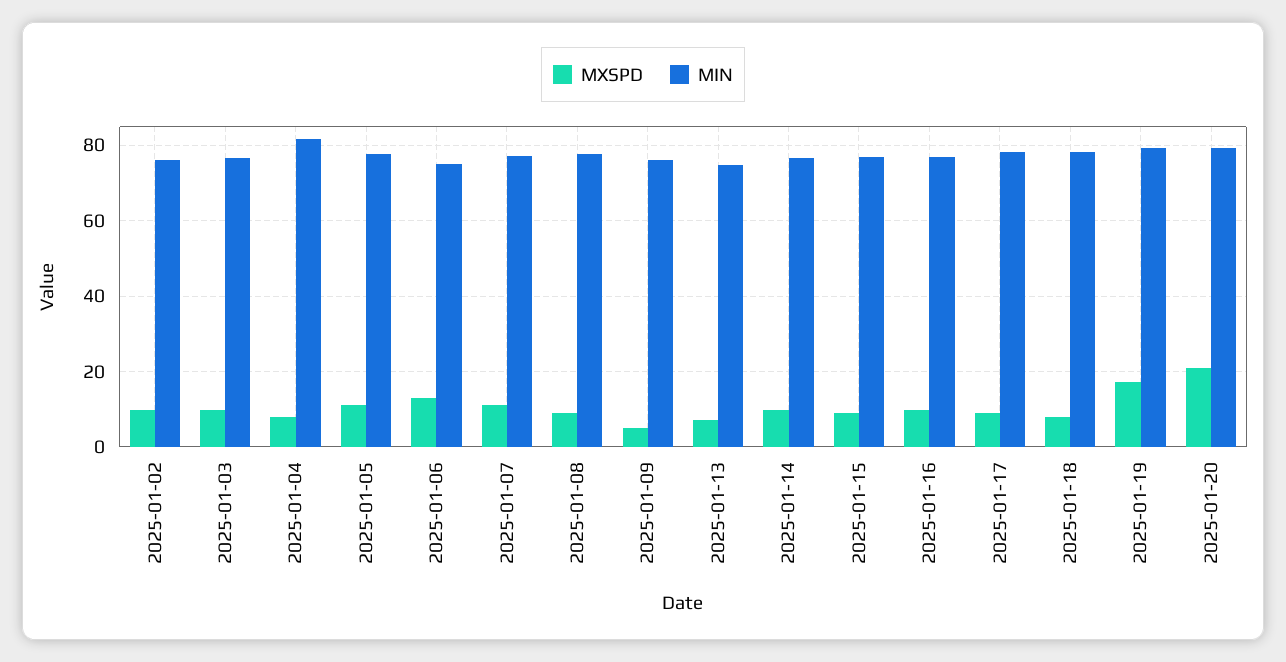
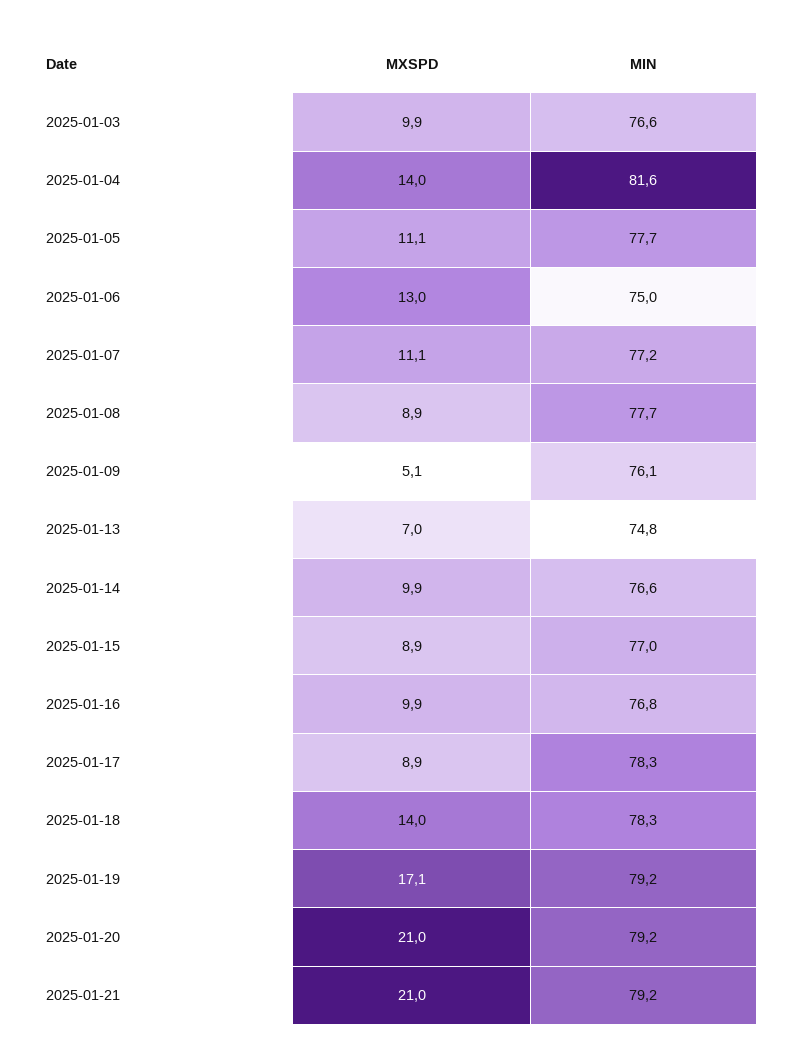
MXSPD, 2025-01-02: 10 -> none
MIN, 2025-01-02: 76 -> none
MXSPD, 2025-01-04: 8 -> 14
MXSPD, 2025-01-18: 8 -> 14
MXSPD, 2025-01-21: none -> 21
MIN, 2025-01-21: none -> 79.2

